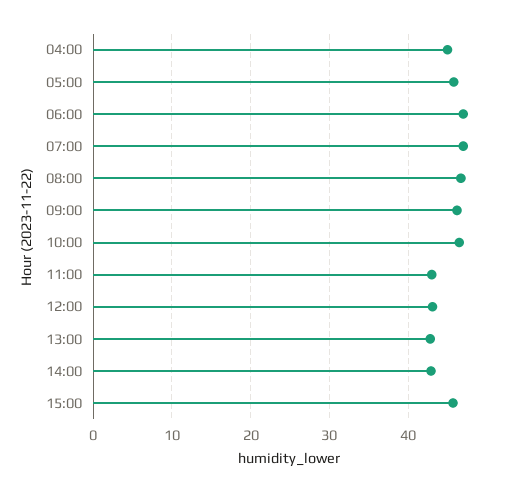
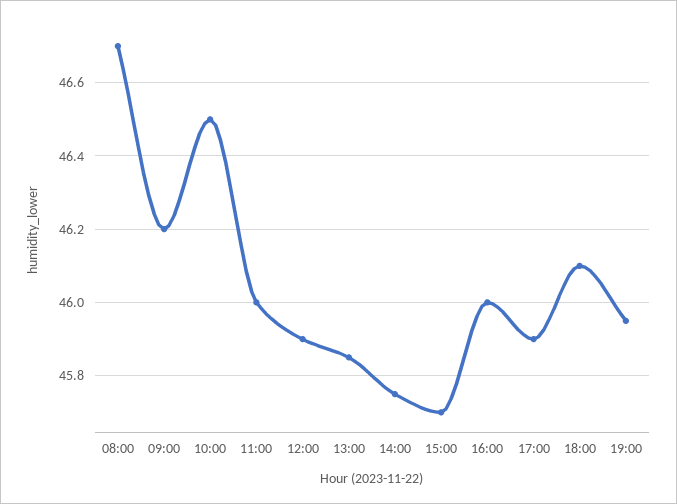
04:00: 45 -> none
05:00: 46 -> none
06:00: 47 -> none
07:00: 47 -> none
11:00: 43 -> 46
12:00: 43 -> 45.9
13:00: 43 -> 45.85
14:00: 43 -> 45.75
16:00: none -> 46
17:00: none -> 45.9
18:00: none -> 46.1
19:00: none -> 45.95

